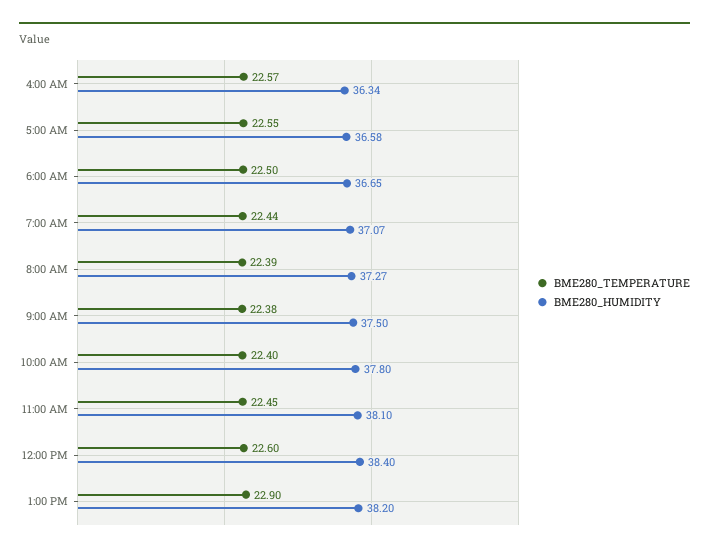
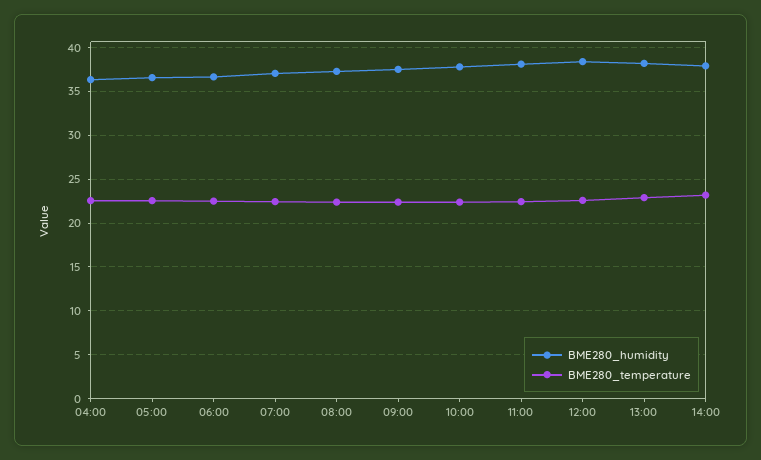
BME280_HUMIDITY, 14:00: none -> 38
BME280_TEMPERATURE, 14:00: none -> 23

